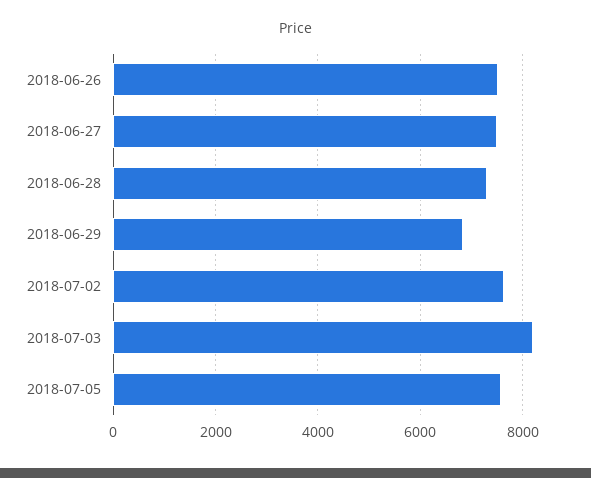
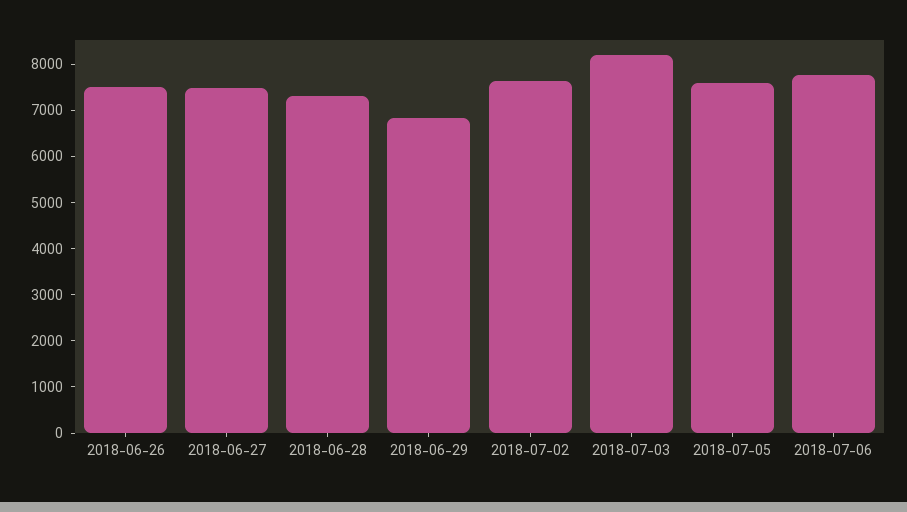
2018-07-06: none -> 7800

